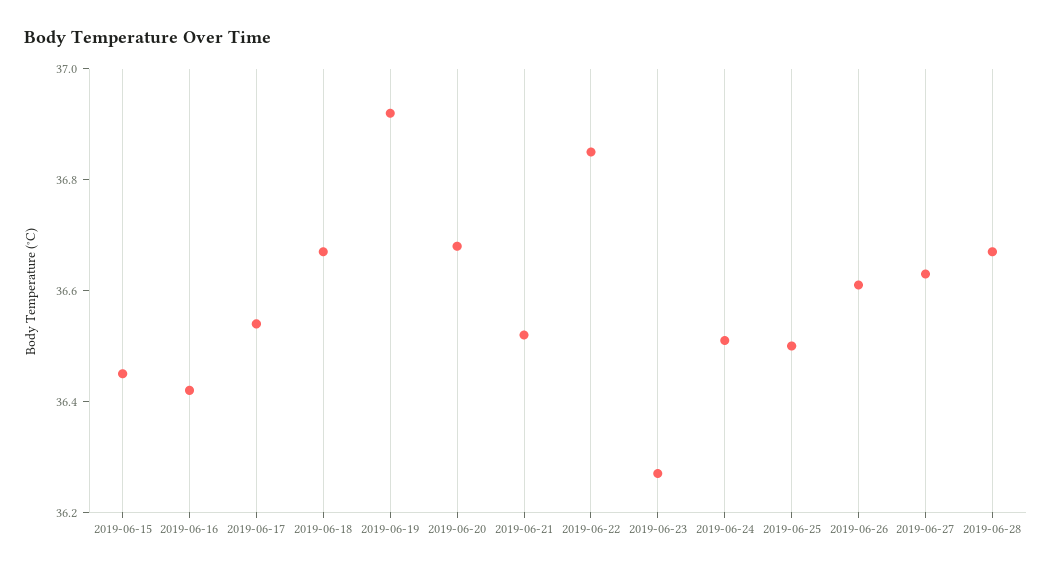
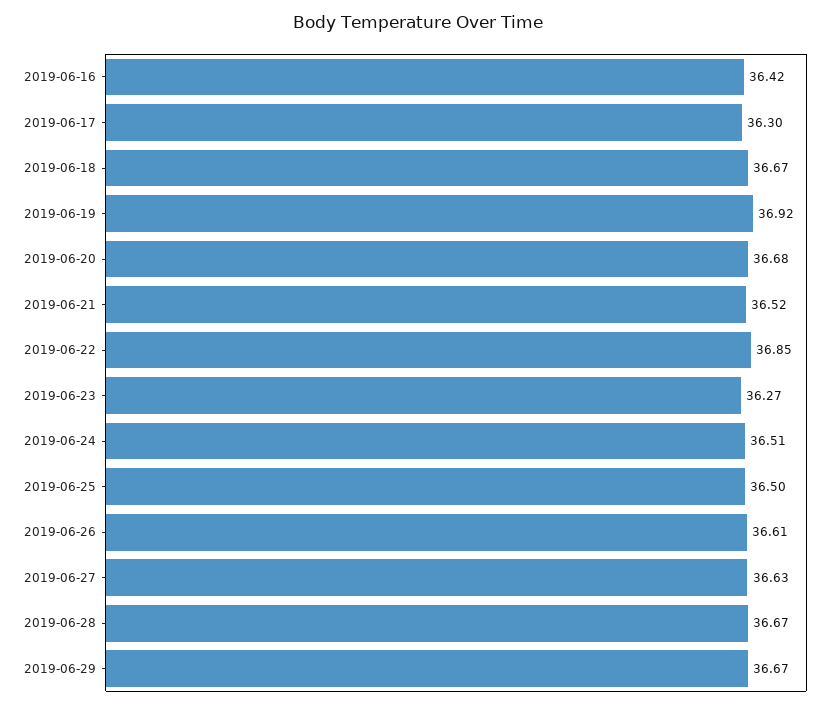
2019-06-15: 36.45 -> none
2019-06-17: 36.55 -> 36.3
2019-06-29: none -> 36.67

